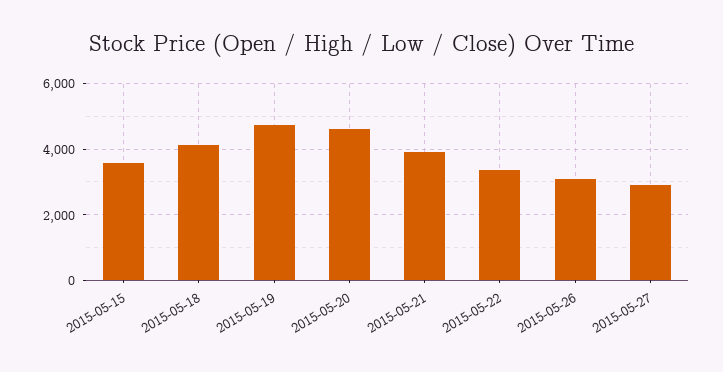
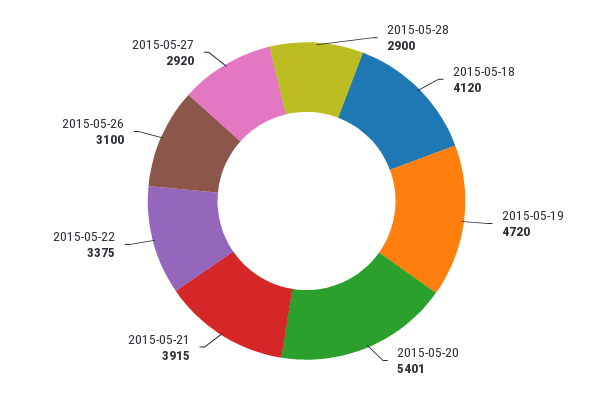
2015-05-15: 3600 -> none
2015-05-20: 4600 -> 5401
2015-05-28: none -> 2900

